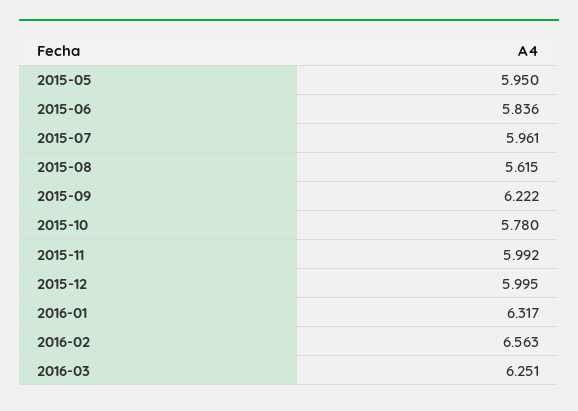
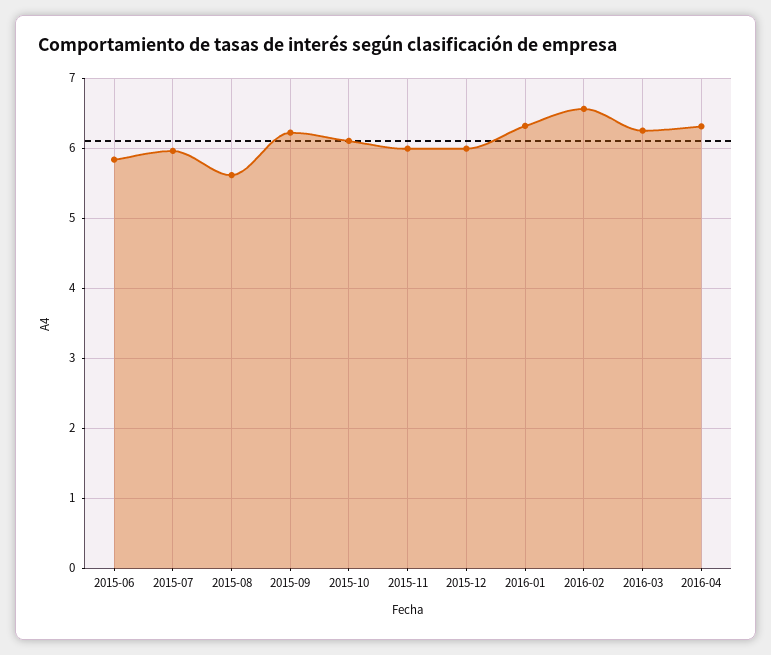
2015-05: 5.95 -> none
2015-10: 5.78 -> 6.1
2016-04: none -> 6.3

